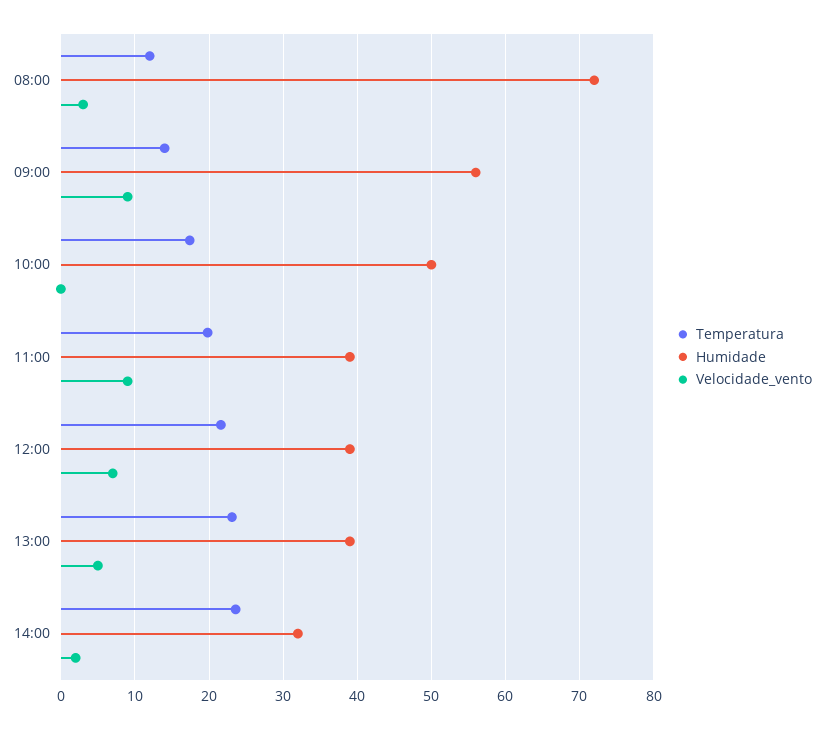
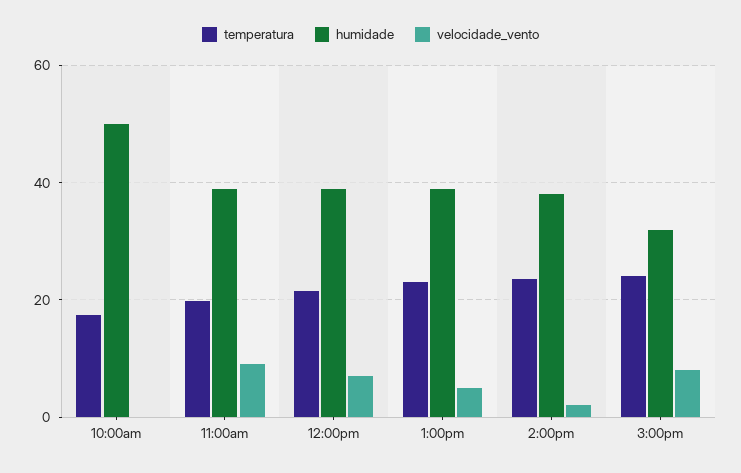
Temperatura, 08:00: 12 -> none
Humidade, 08:00: 72 -> none
Velocidade_vento, 08:00: 3 -> none
Temperatura, 09:00: 14 -> none
Humidade, 09:00: 56 -> none
Velocidade_vento, 09:00: 9 -> none
Humidade, 14:00: 32 -> 38
Temperatura, 3:00pm: none -> 24
Humidade, 3:00pm: none -> 32
Velocidade_vento, 3:00pm: none -> 8

